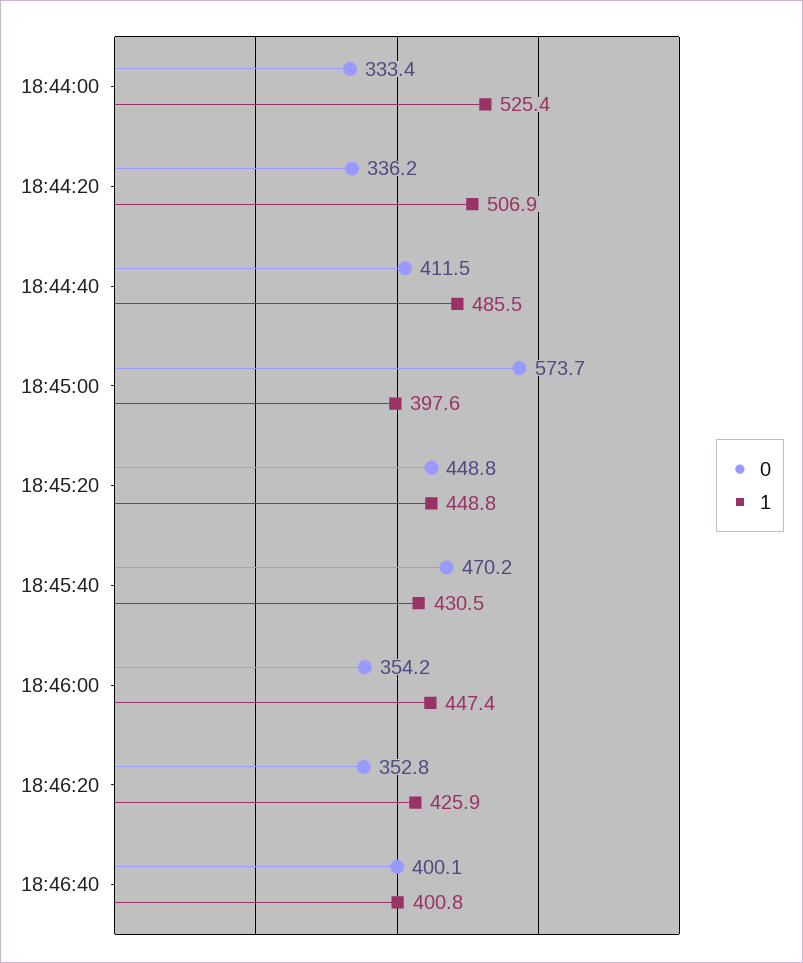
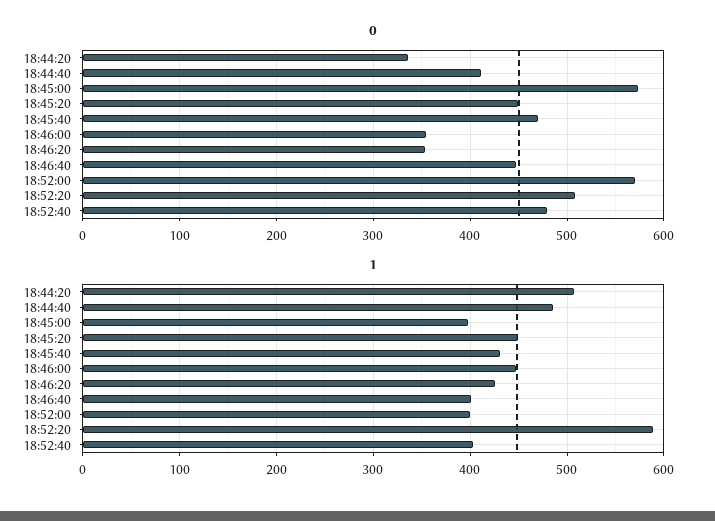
0, 18:44:00: 333.4 -> none
1, 18:44:00: 525.4 -> none
0, 18:46:40: 400.1 -> 450
0, 18:52:00: none -> 570
0, 18:52:20: none -> 510
0, 18:52:40: none -> 480
1, 18:52:00: none -> 400
1, 18:52:20: none -> 590
1, 18:52:40: none -> 400

